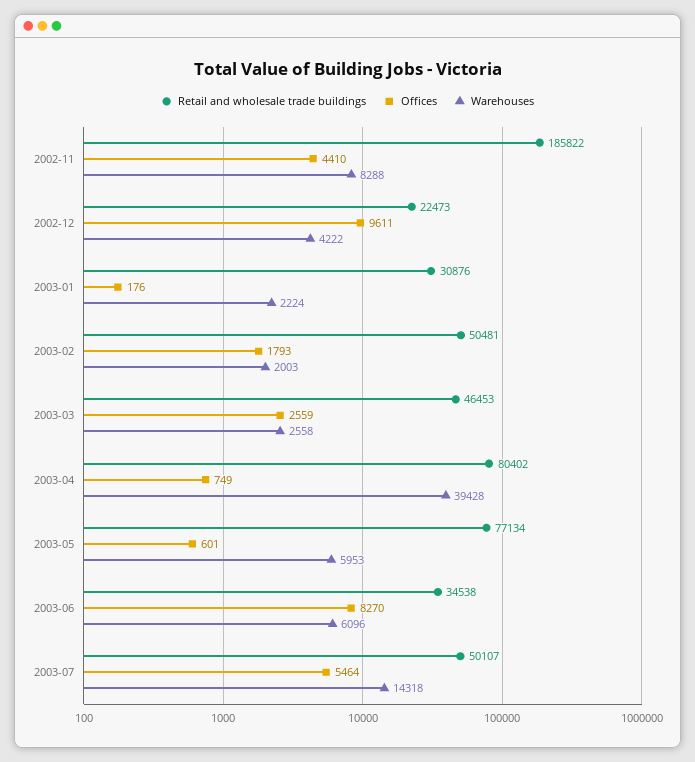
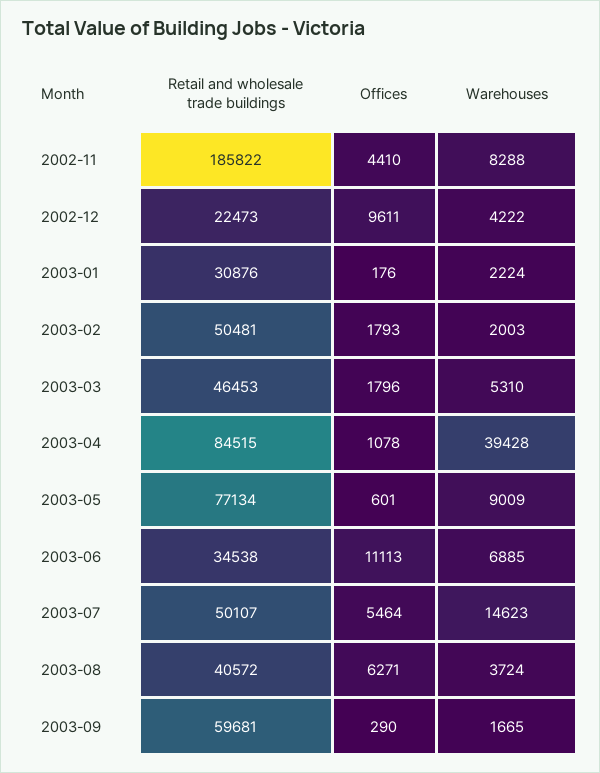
Offices, 2003-03: 2559 -> 1796
Warehouses, 2003-03: 2558 -> 5310
Retail and wholesale trade buildings, 2003-04: 80402 -> 84515
Offices, 2003-04: 749 -> 1078
Warehouses, 2003-05: 5953 -> 9009
Offices, 2003-06: 8270 -> 11113
Warehouses, 2003-06: 6096 -> 6885
Warehouses, 2003-07: 14318 -> 14623
Retail and wholesale trade buildings, 2003-08: none -> 40572
Offices, 2003-08: none -> 6271
Warehouses, 2003-08: none -> 3724
Retail and wholesale trade buildings, 2003-09: none -> 59681
Offices, 2003-09: none -> 290
Warehouses, 2003-09: none -> 1665

